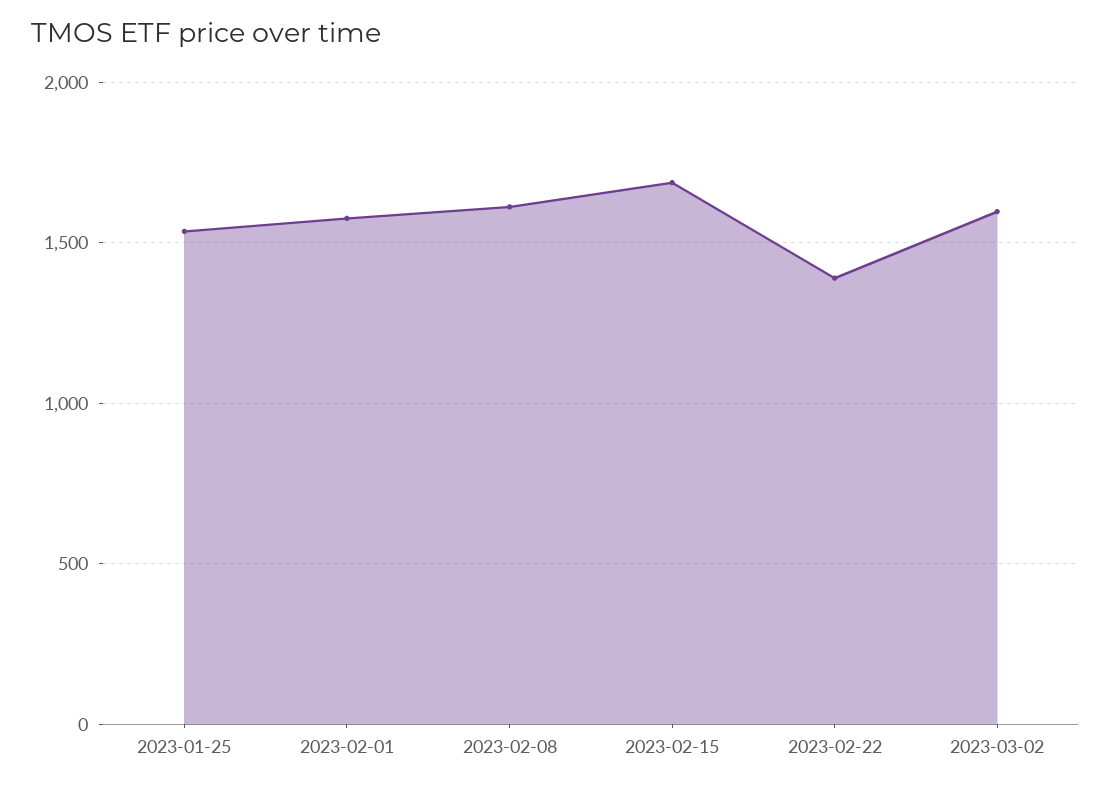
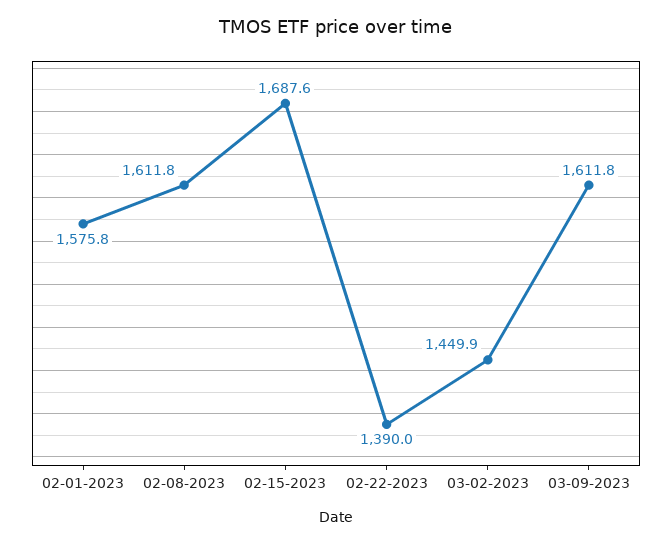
2023-01-25: 1550 -> none
2023-03-02: 1600 -> 1449.9
03-09-2023: none -> 1611.8

